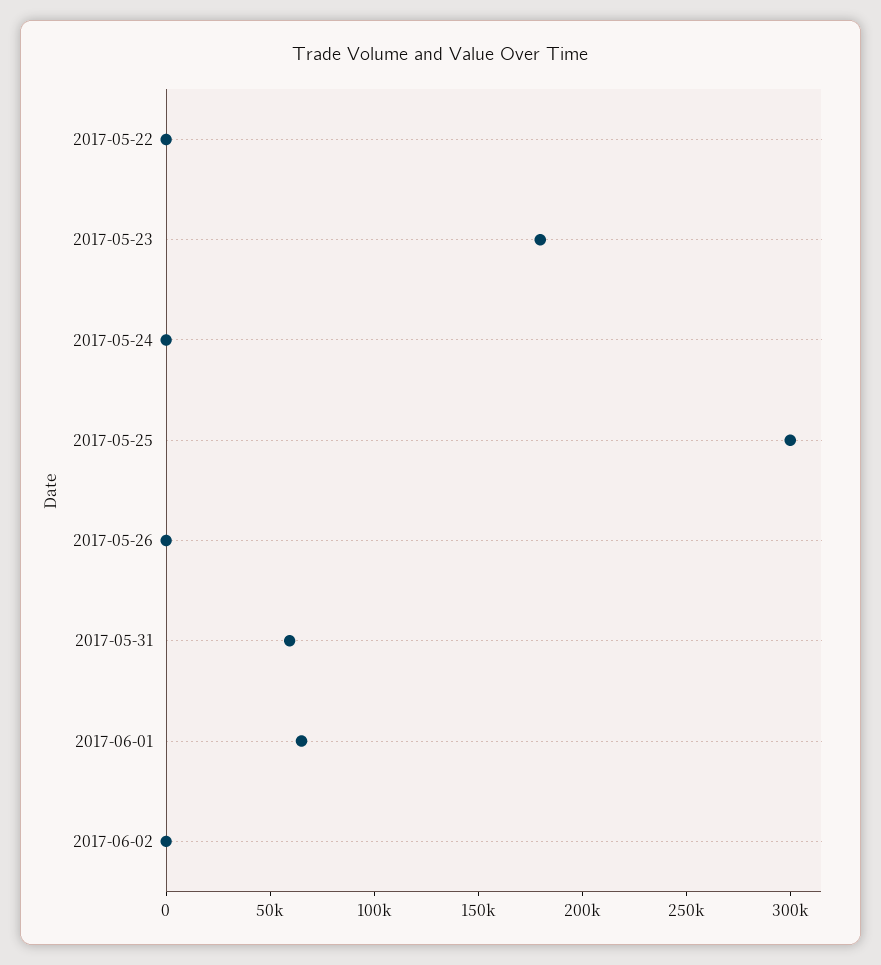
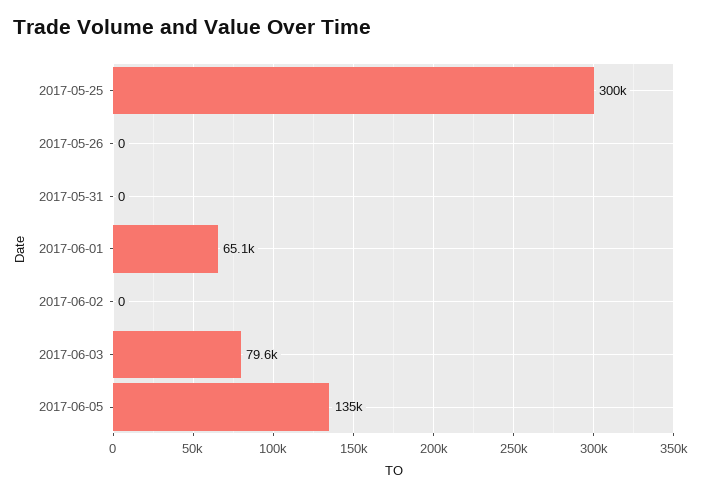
2017-05-22: 0 -> none
2017-05-23: 180000 -> none
2017-05-24: 0 -> none
2017-05-31: 60000 -> 0
2017-06-03: none -> 79600
2017-06-05: none -> 135000

